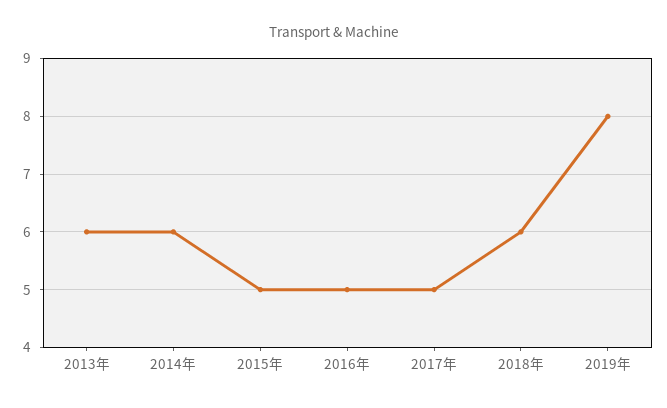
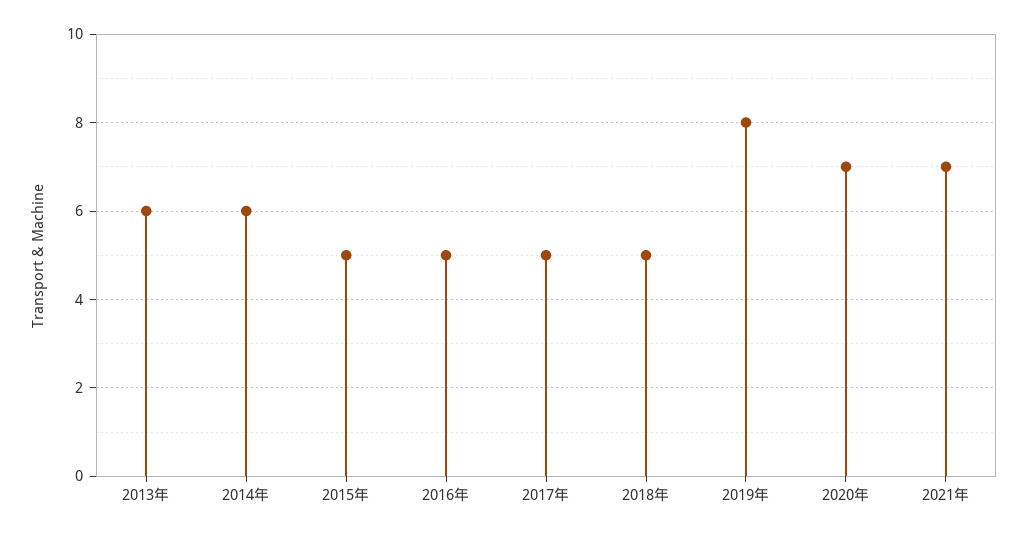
2018年: 6 -> 5
2020年: none -> 7
2021年: none -> 7

